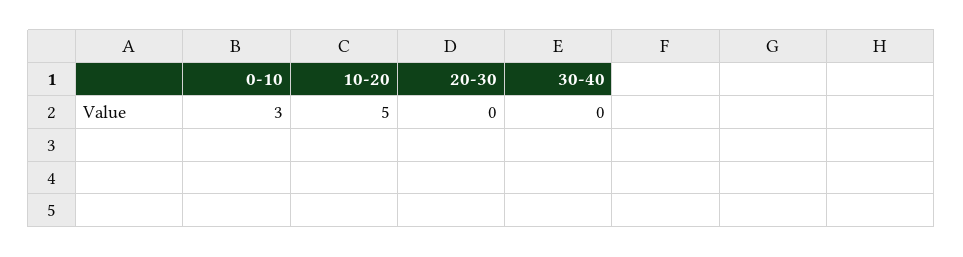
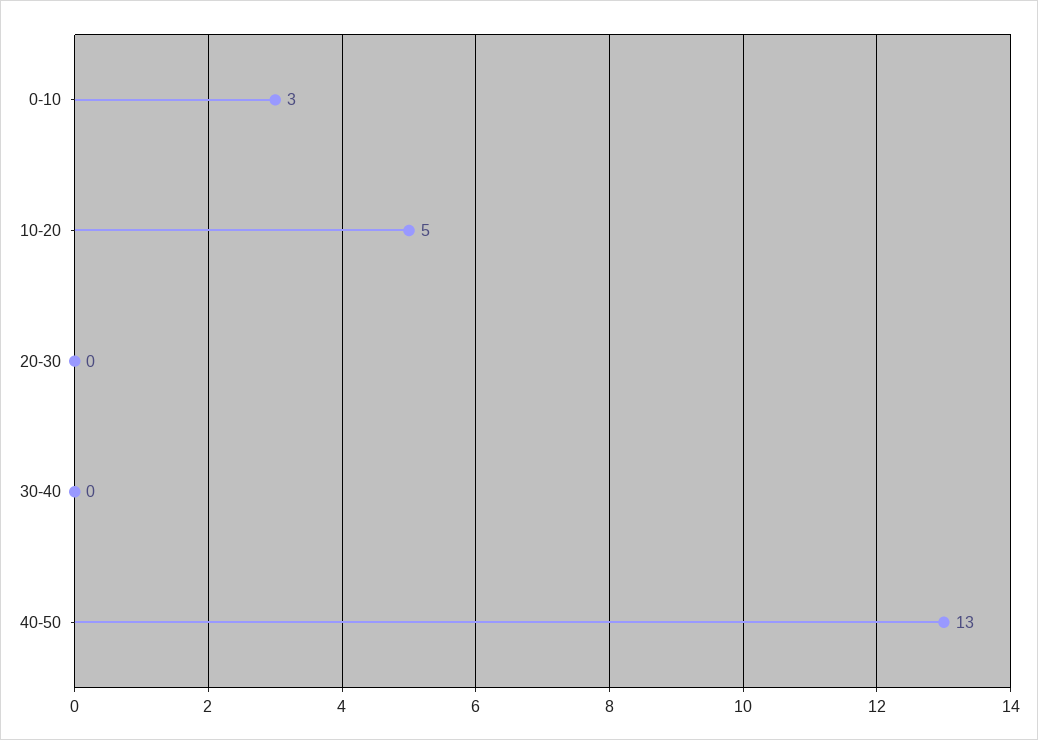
40-50: none -> 13

